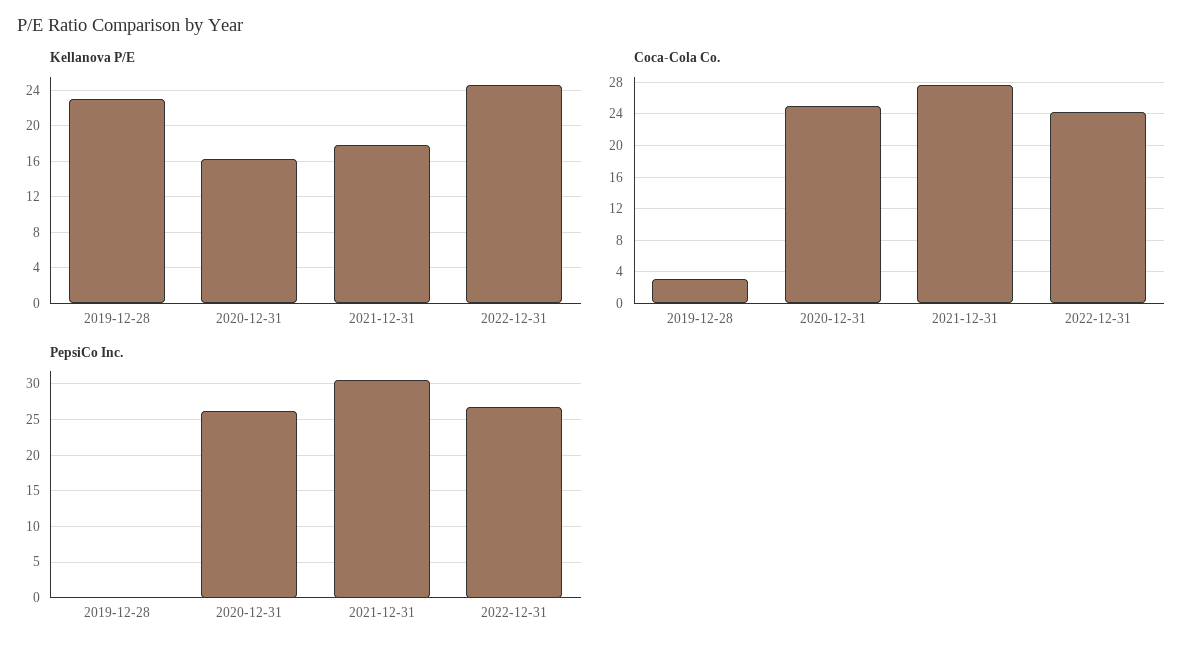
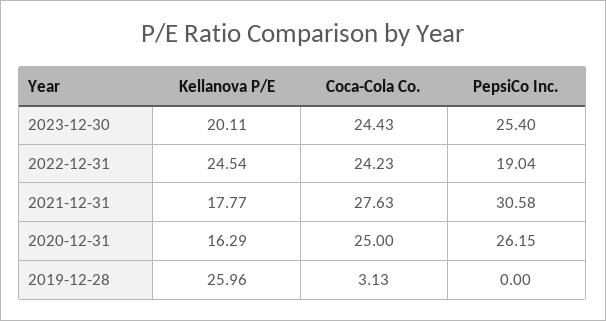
Kellanova P/E, 2019-12-28: 23 -> 25.96
PepsiCo Inc., 2022-12-31: 27 -> 19.04
Kellanova P/E, 2023-12-30: none -> 20.11
Coca-Cola Co., 2023-12-30: none -> 24.43
PepsiCo Inc., 2023-12-30: none -> 25.4

